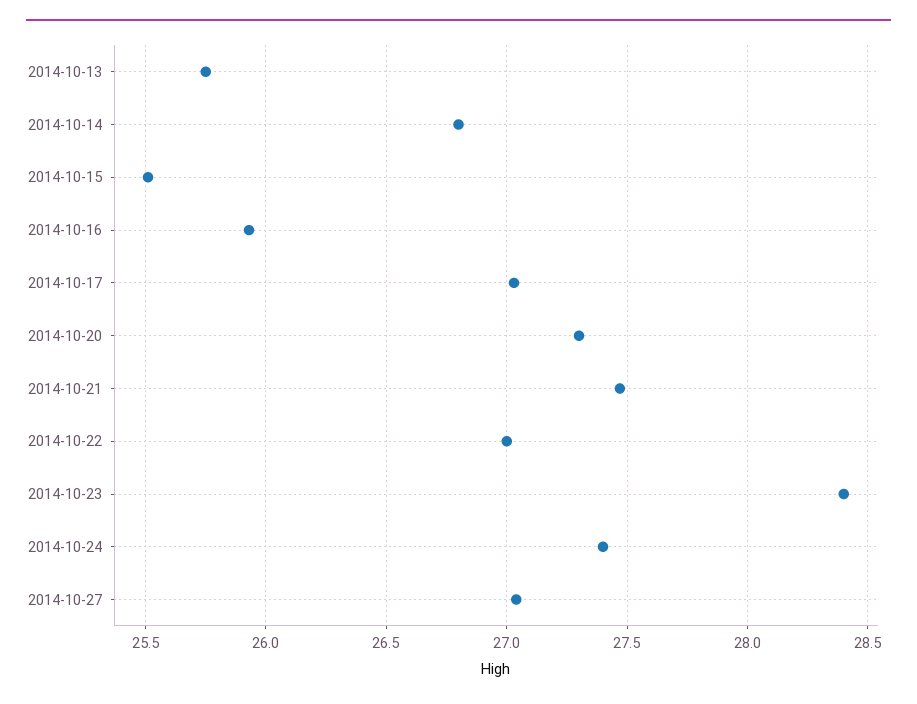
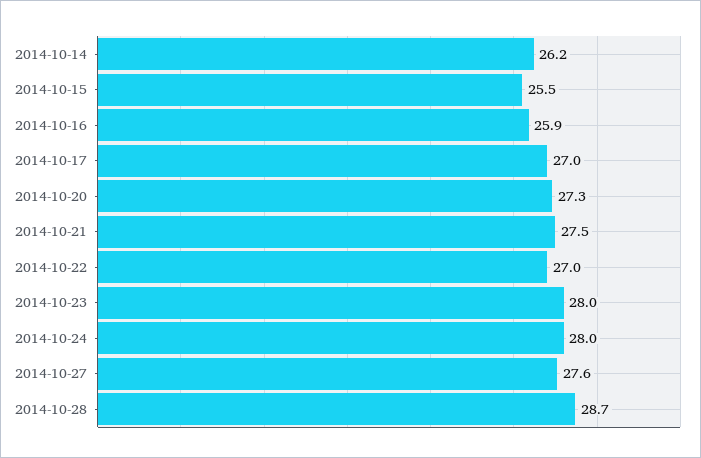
2014-10-13: 25.75 -> none
2014-10-14: 26.8 -> 26.2
2014-10-23: 28.4 -> 28
2014-10-24: 27.4 -> 28
2014-10-27: 27.05 -> 27.6
2014-10-28: none -> 28.7

